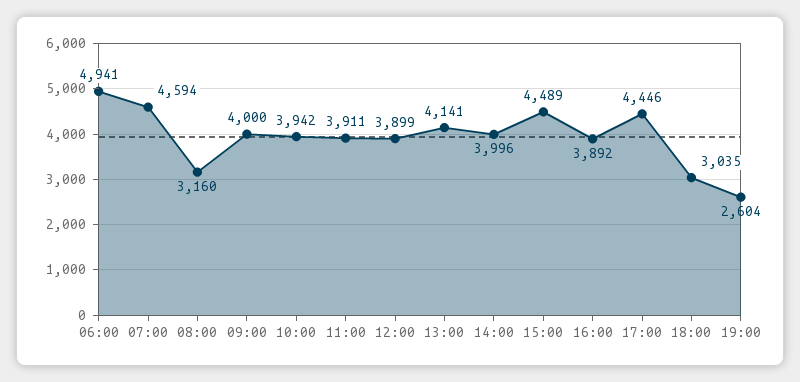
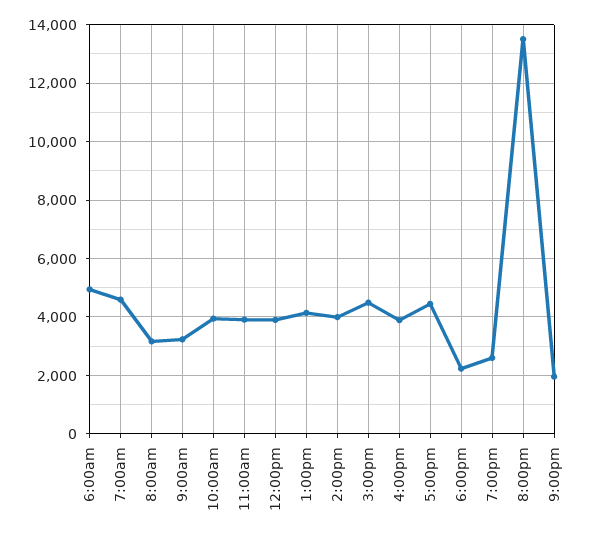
09:00: 4000 -> 3250
18:00: 3035 -> 2250
8:00pm: none -> 13500
9:00pm: none -> 2000

